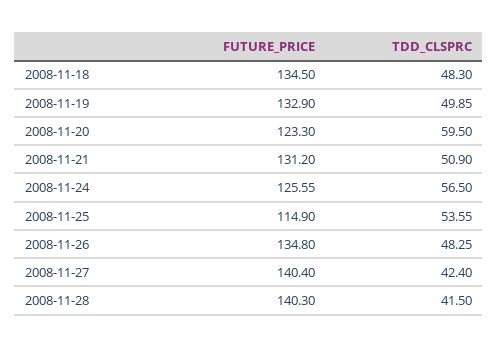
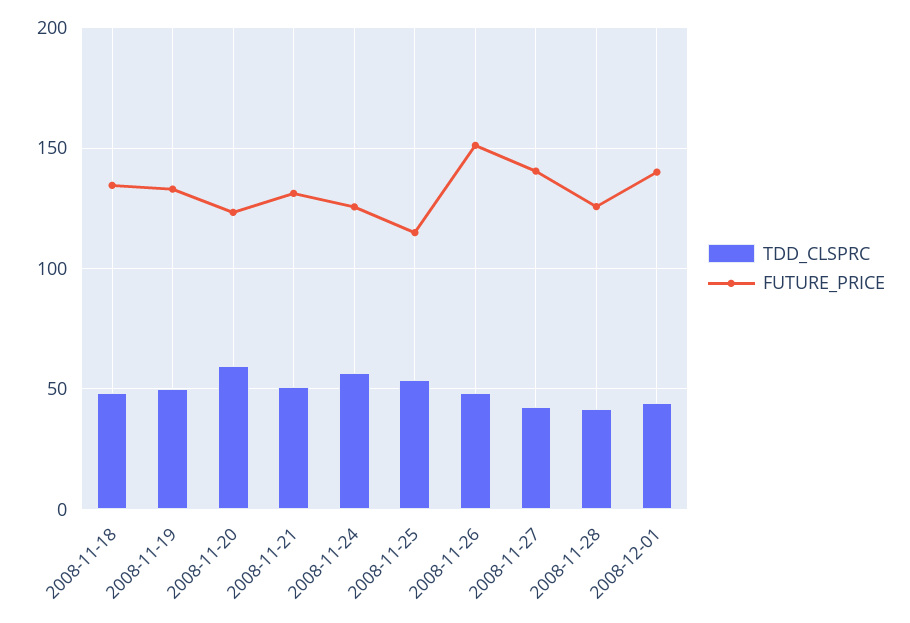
FUTURE_PRICE, 2008-11-26: 134.8 -> 150
FUTURE_PRICE, 2008-11-28: 140.3 -> 125
TDD_CLSPRC, 2008-12-01: none -> 45
FUTURE_PRICE, 2008-12-01: none -> 140

